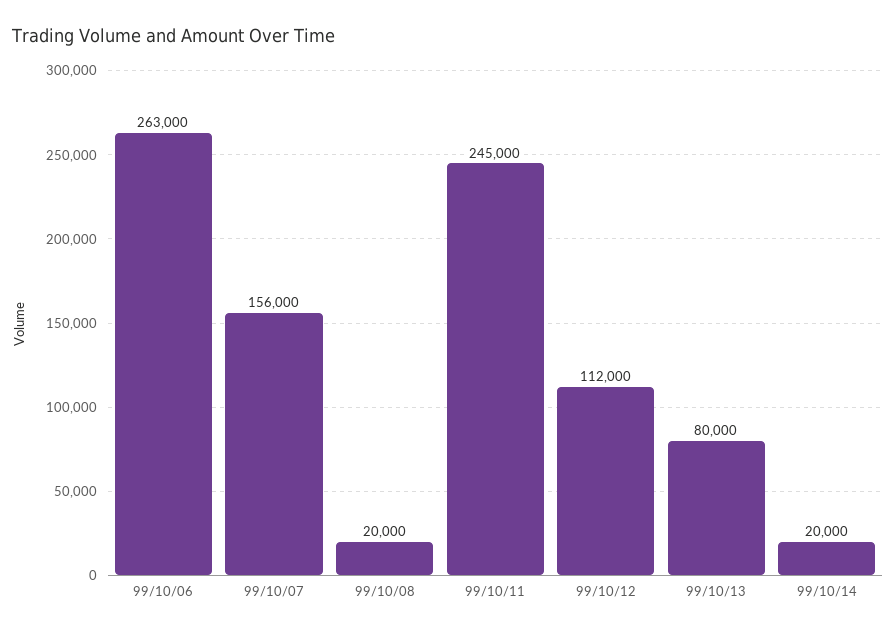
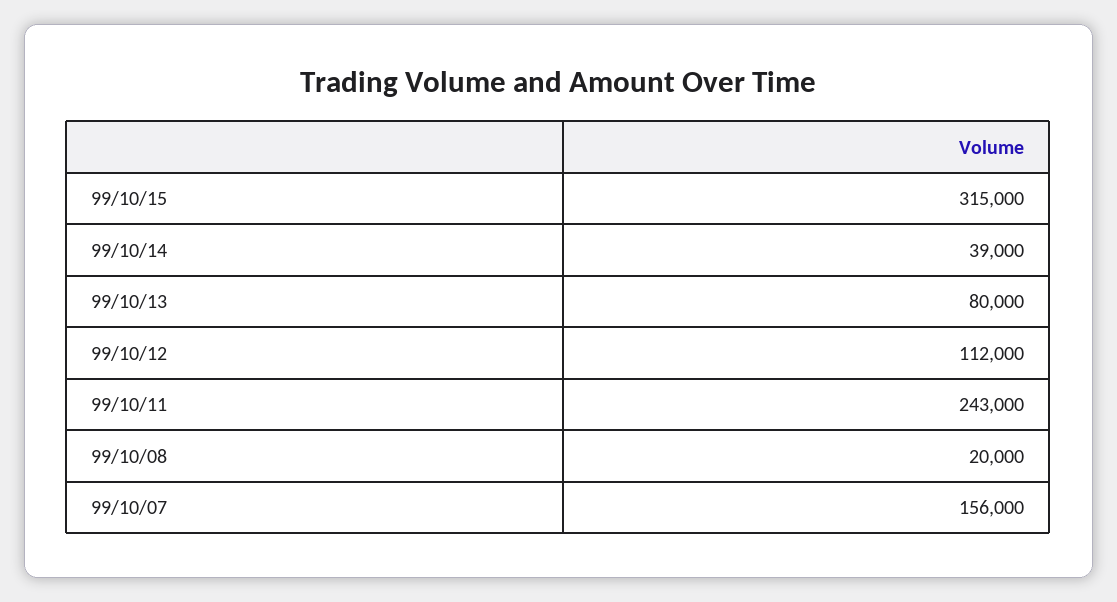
99/10/06: 263000 -> none
99/10/11: 245000 -> 243000
99/10/14: 20000 -> 39000
99/10/15: none -> 315000

